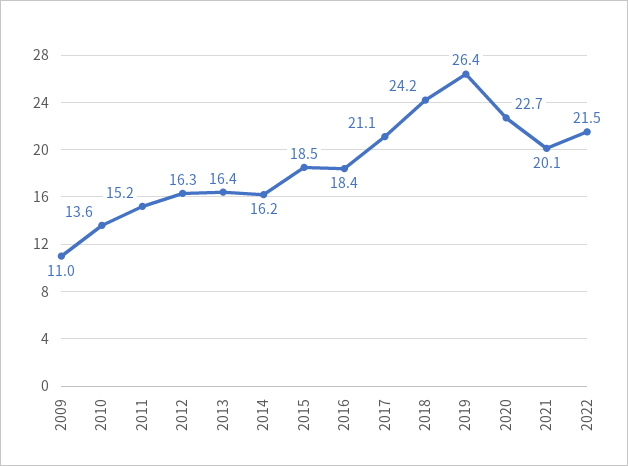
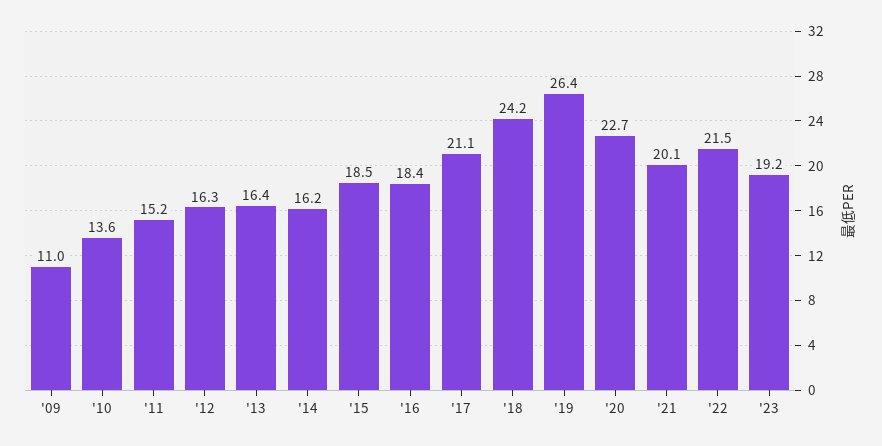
'23: none -> 19.2

